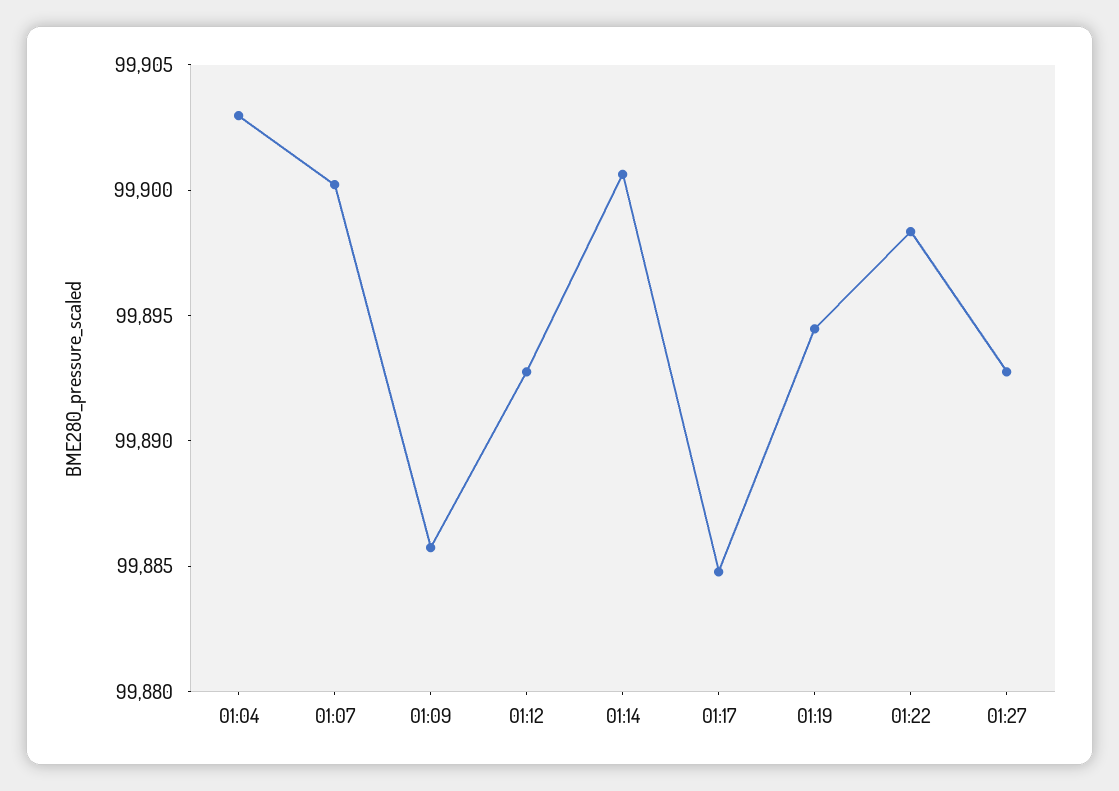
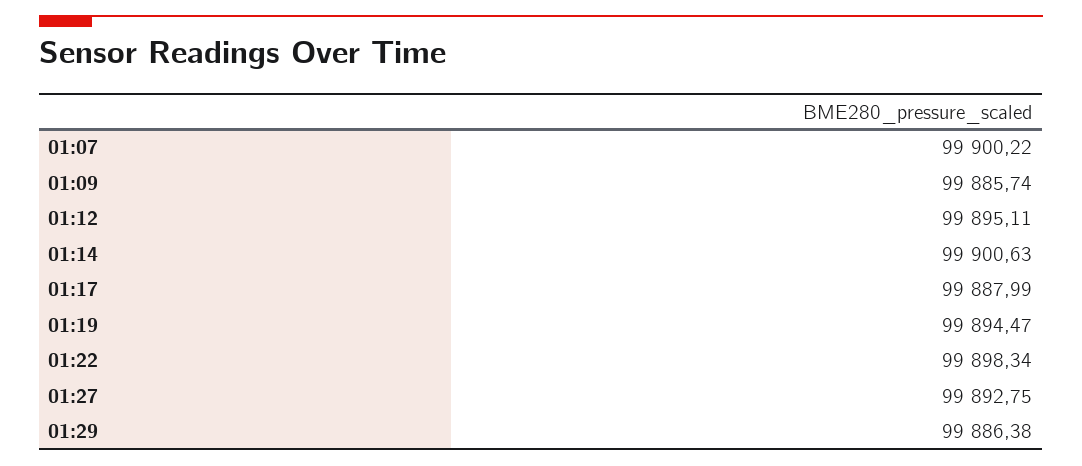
01:04: 99903 -> none
01:12: 99893 -> 99895.11
01:17: 99885 -> 99887.99
01:29: none -> 99886.38

